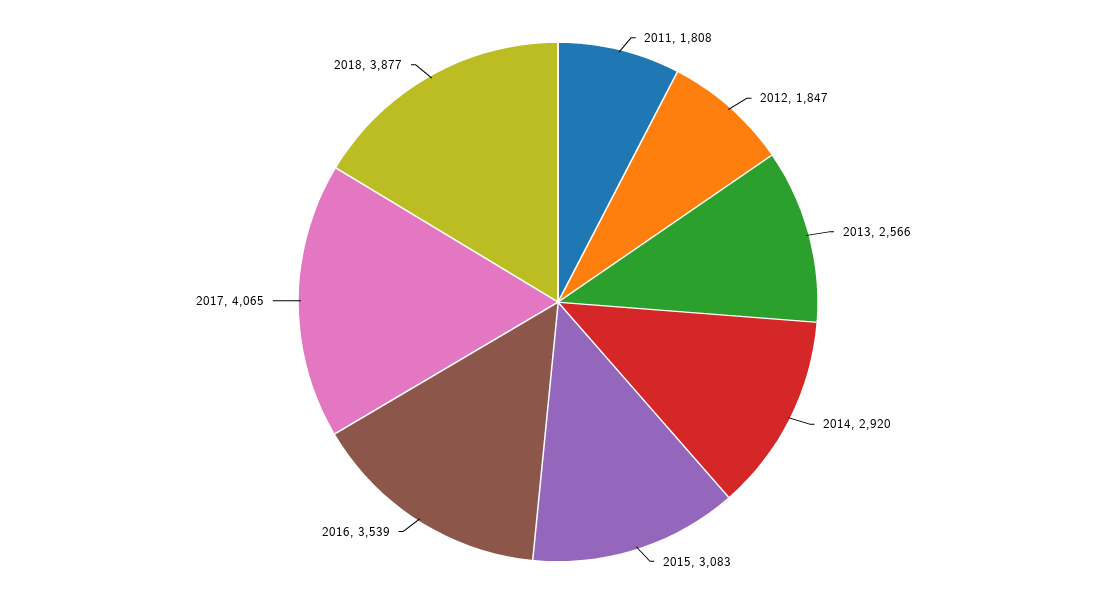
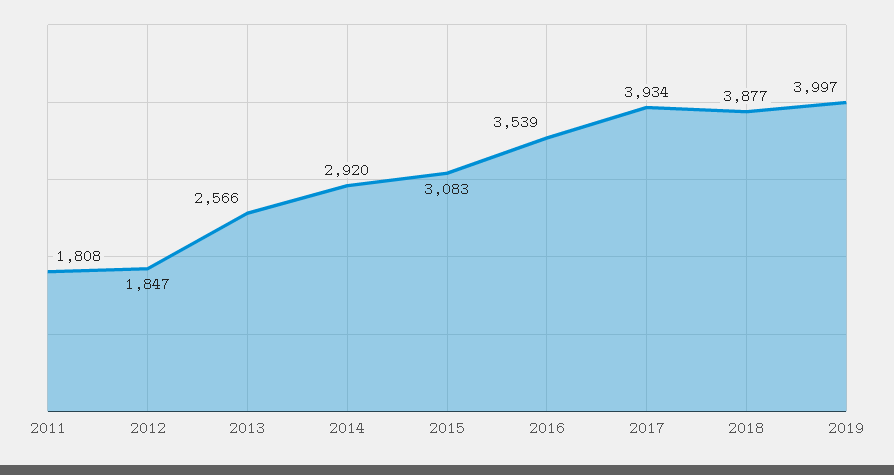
2017: 4065 -> 3934
2019: none -> 3997

